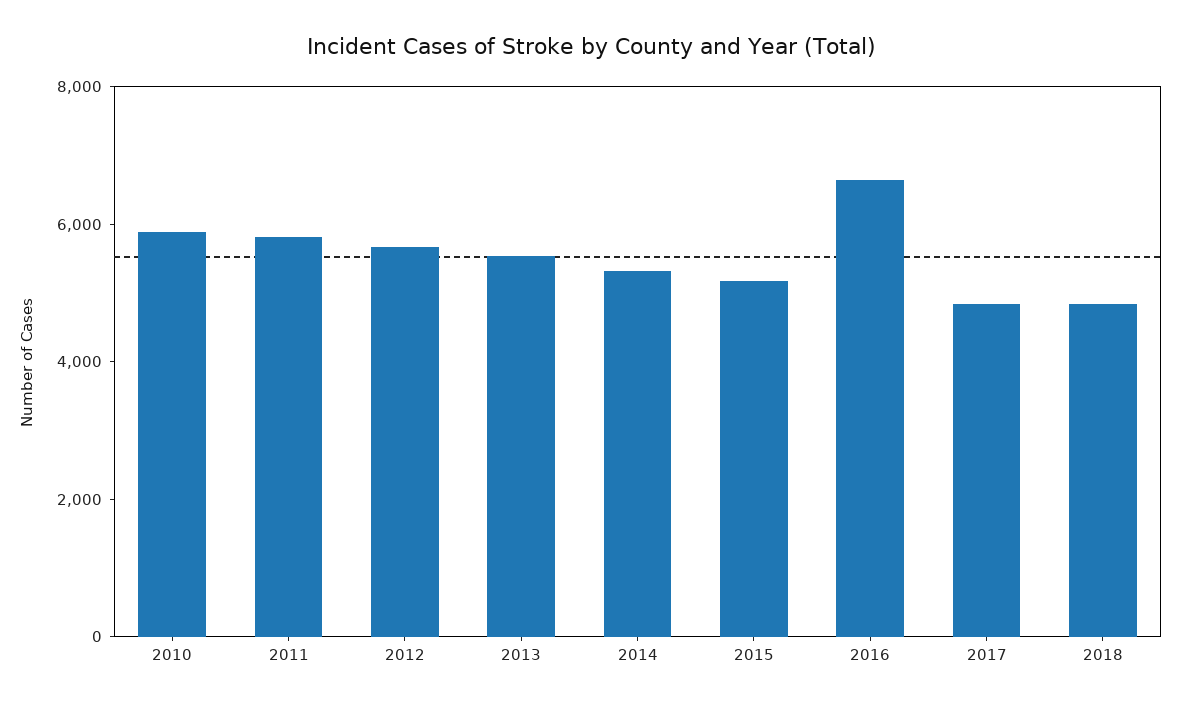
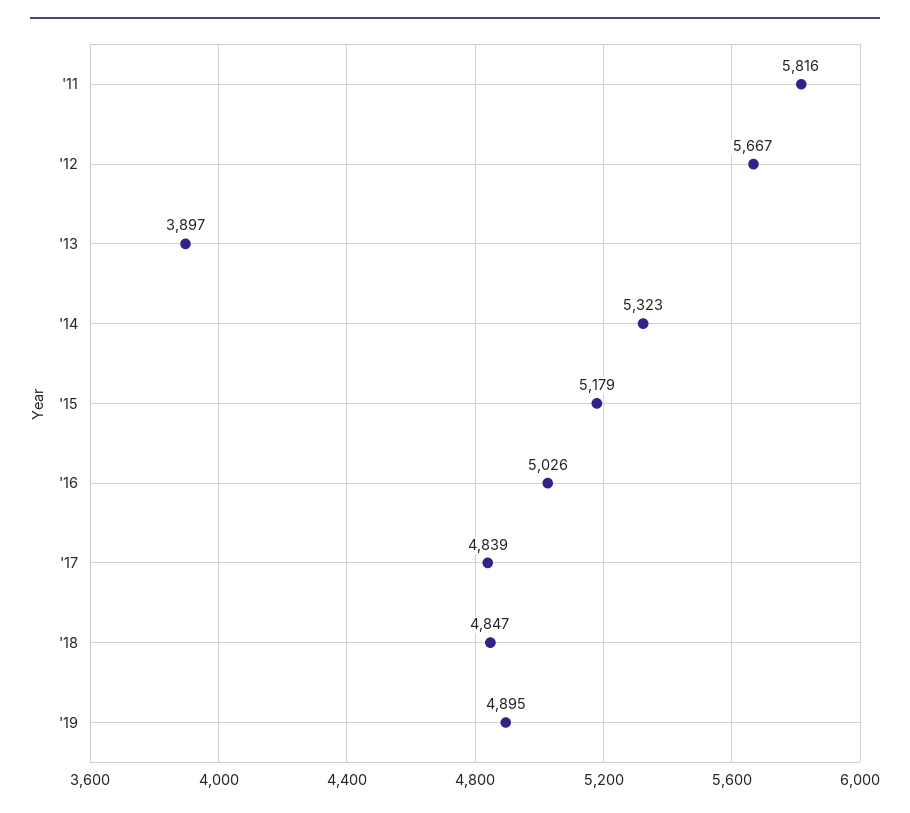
2010: 6000 -> none
2013: 5500 -> 3897
2016: 6500 -> 5026
'19: none -> 4895

